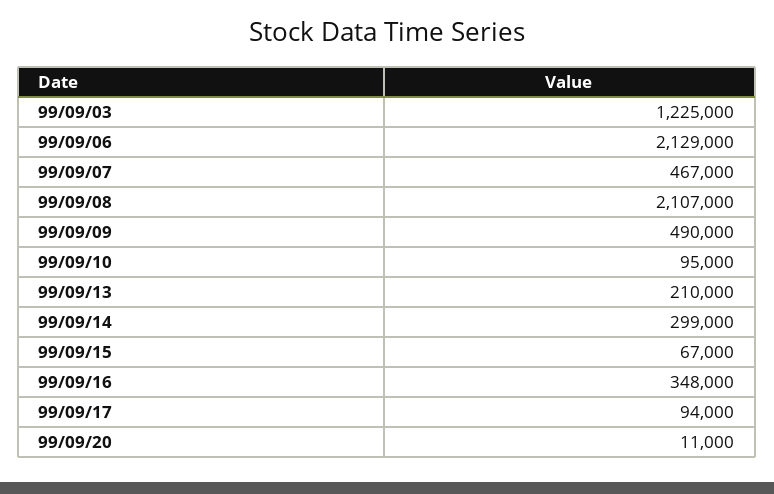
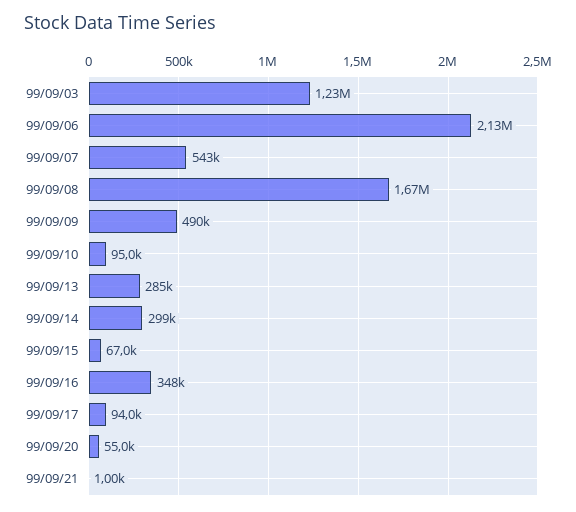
99/09/07: 467000 -> 543000
99/09/08: 2107000 -> 1670000
99/09/13: 210000 -> 285000
99/09/20: 11000 -> 55000
99/09/21: none -> 1000

